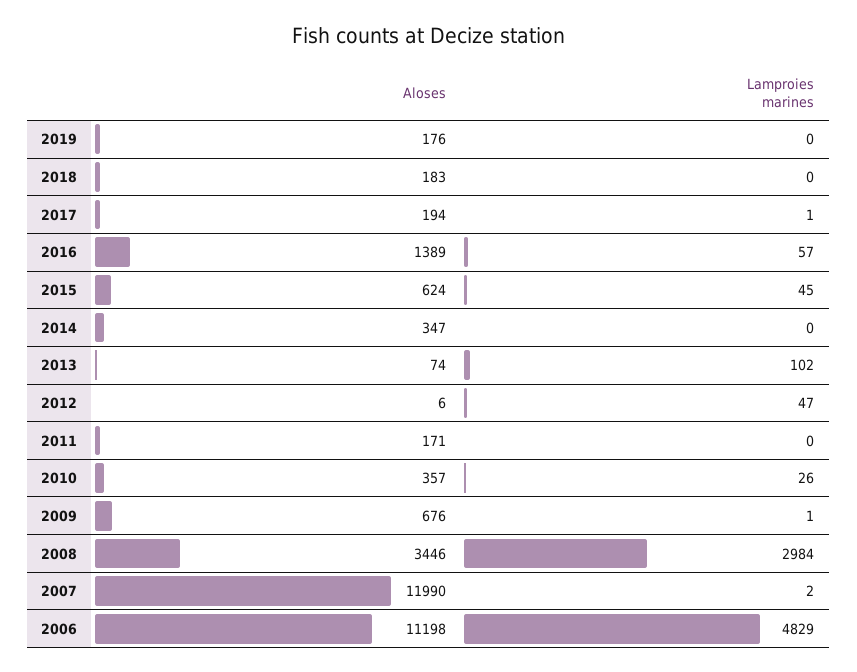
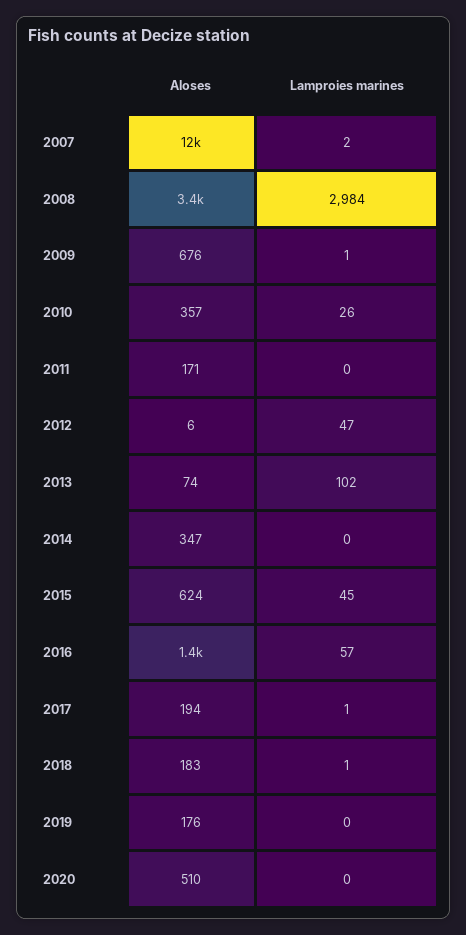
Lamproies marines, 2018: 0 -> 1
Aloses, 2006: 11198 -> none
Lamproies marines, 2006: 4829 -> none
Aloses, 2020: none -> 510
Lamproies marines, 2020: none -> 0

